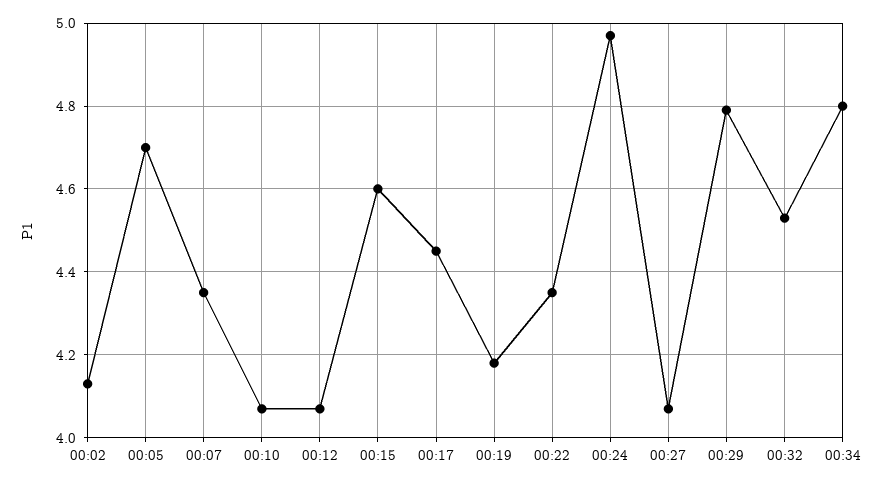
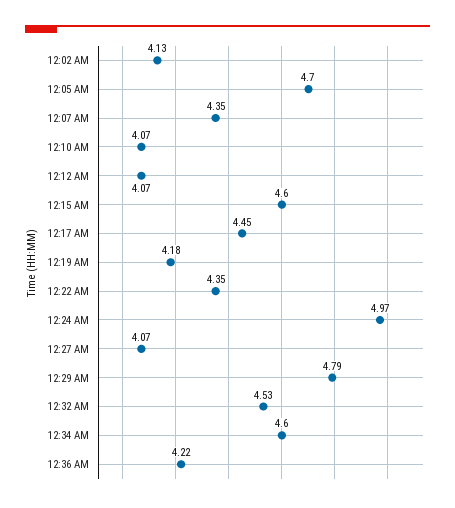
00:34: 4.8 -> 4.6
12:36 AM: none -> 4.22

